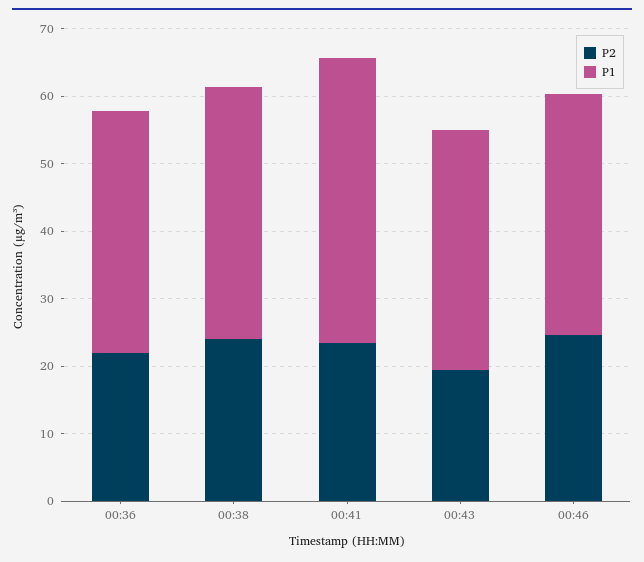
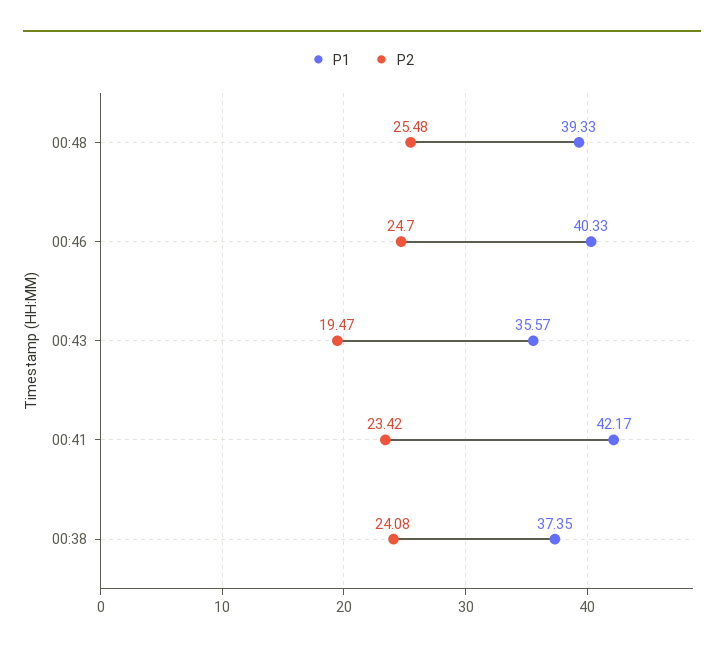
P2, 00:36: 22 -> none
P1, 00:36: 36 -> none
P1, 00:46: 36 -> 40.33
P1, 00:48: none -> 39.33
P2, 00:48: none -> 25.48

